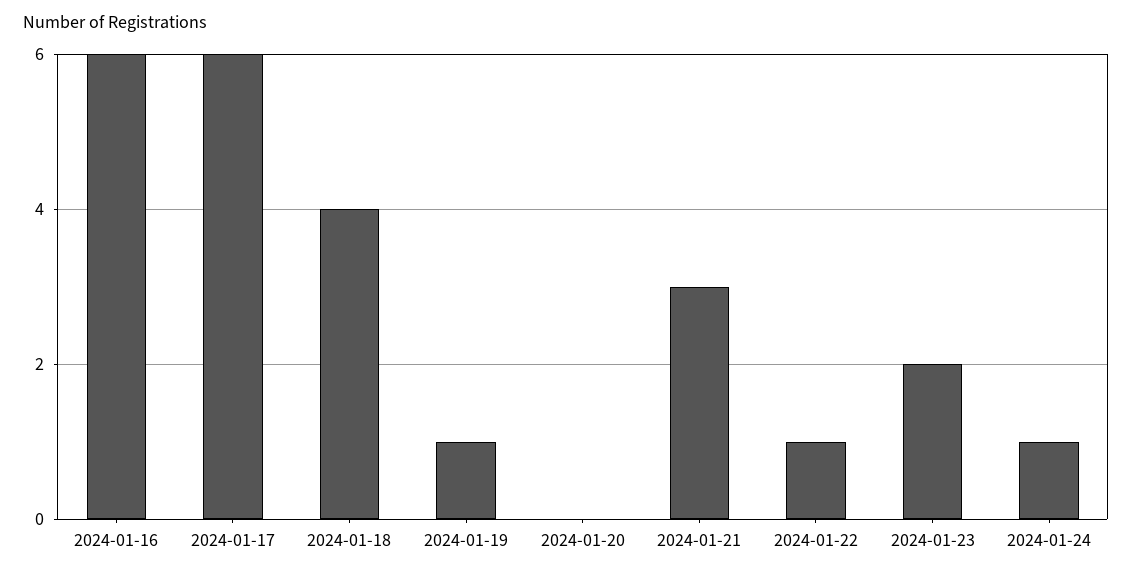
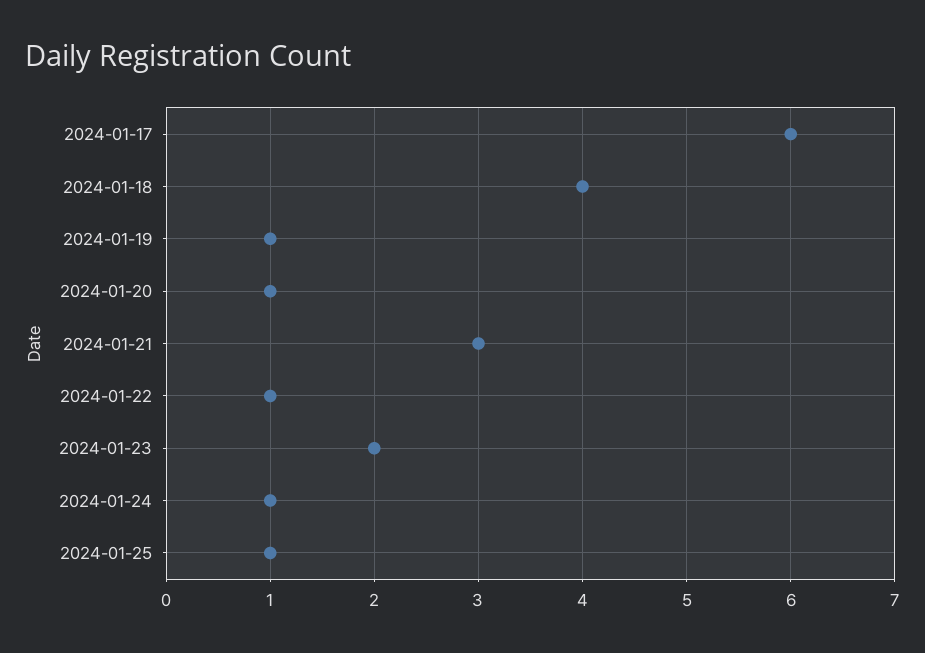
2024-01-16: 6 -> none
2024-01-20: 0 -> 1
2024-01-25: none -> 1

